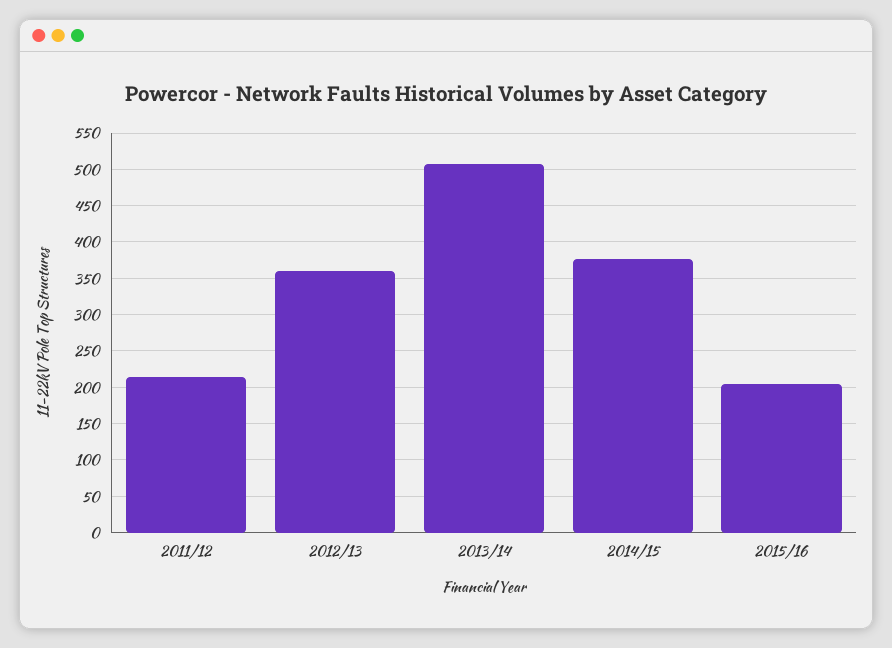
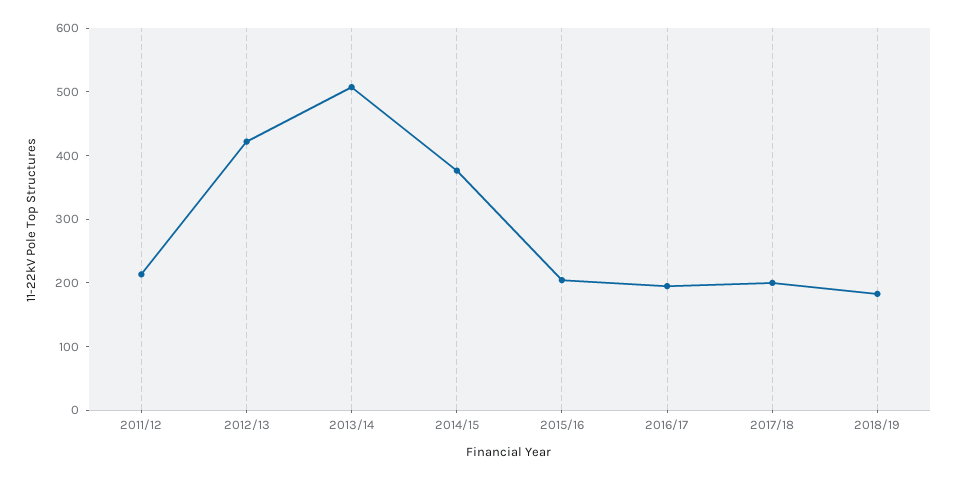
2012/13: 360 -> 420
2016/17: none -> 200
2017/18: none -> 200
2018/19: none -> 180

